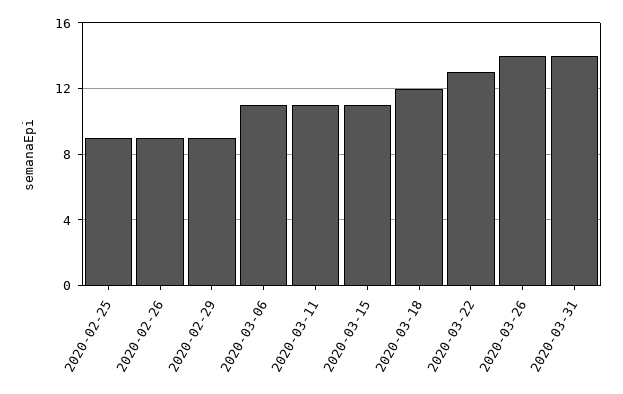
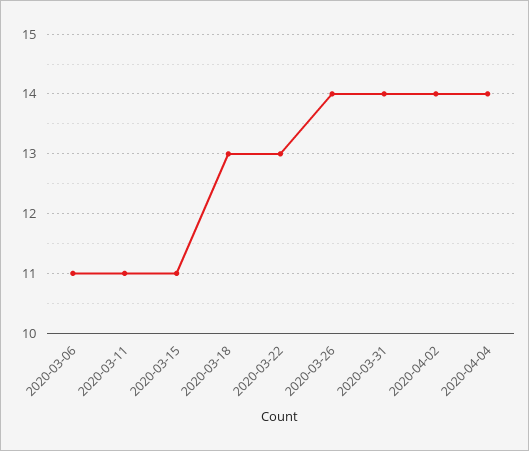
2020-02-25: 9 -> none
2020-02-26: 9 -> none
2020-02-29: 9 -> none
2020-03-18: 12 -> 13
2020-04-02: none -> 14
2020-04-04: none -> 14

